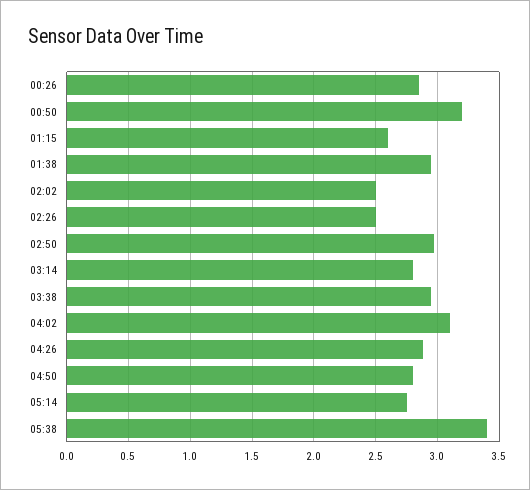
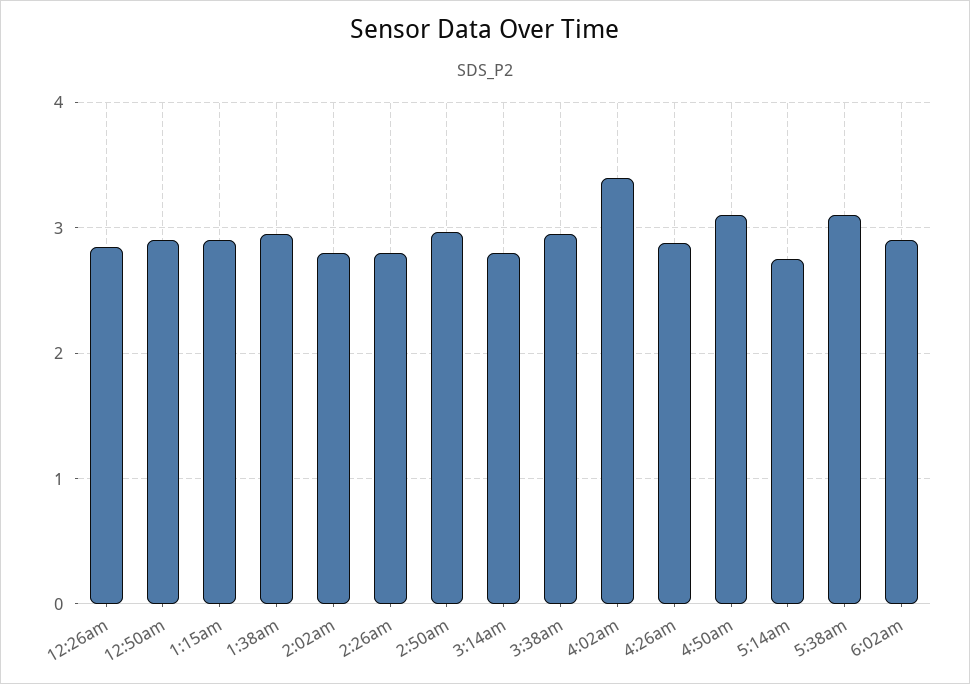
00:50: 3.2 -> 2.9
01:15: 2.6 -> 2.9
02:02: 2.5 -> 2.8
02:26: 2.5 -> 2.8
04:02: 3.1 -> 3.4
04:50: 2.8 -> 3.1
05:38: 3.4 -> 3.1
6:02am: none -> 2.9

